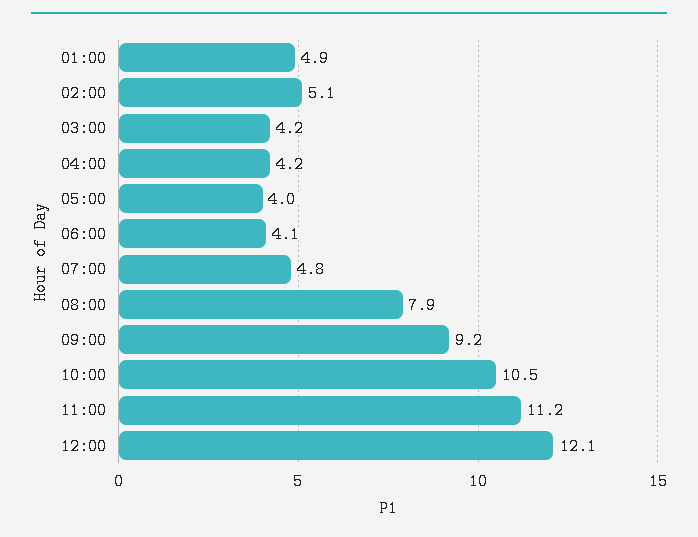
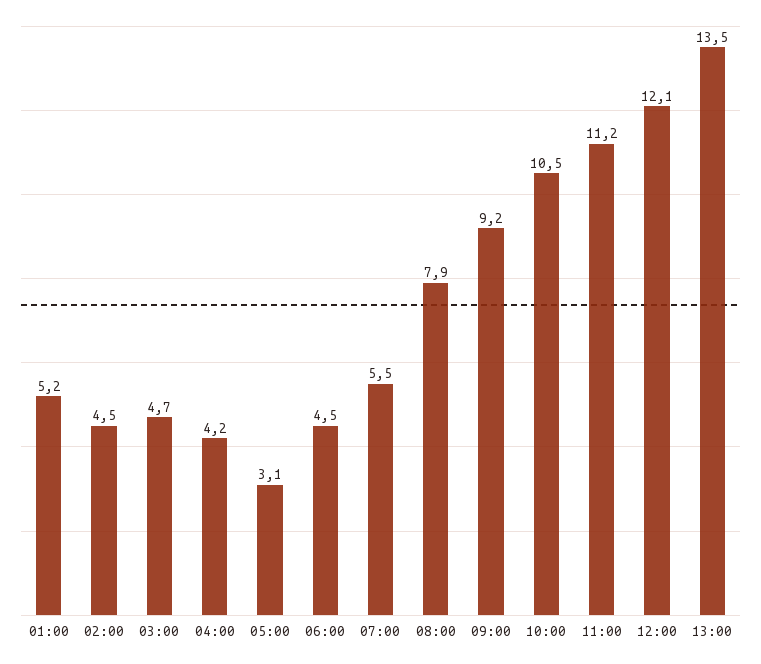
01:00: 4.9 -> 5.2
02:00: 5.1 -> 4.5
03:00: 4.2 -> 4.7
05:00: 4 -> 3.1
06:00: 4.1 -> 4.5
07:00: 4.8 -> 5.5
13:00: none -> 13.5

